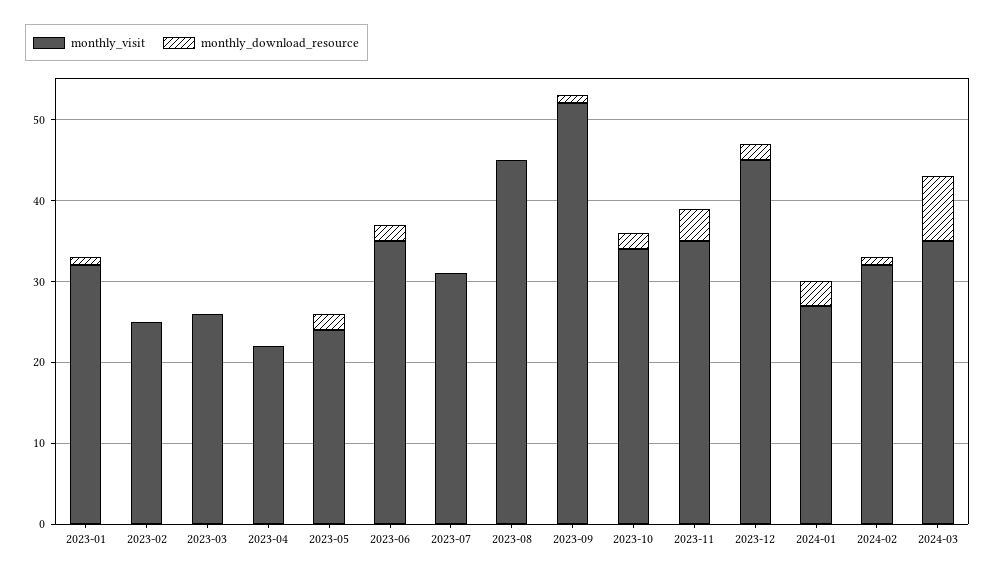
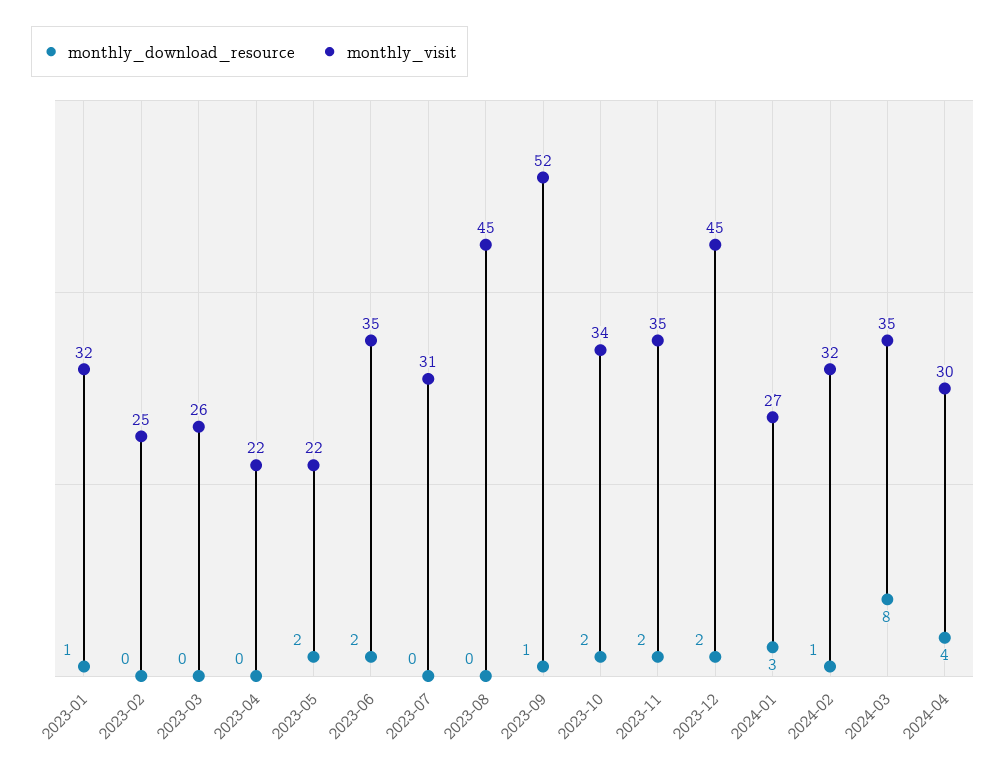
monthly_visit, 2023-05: 24 -> 22
monthly_download_resource, 2023-11: 4 -> 2
monthly_download_resource, 2024-04: none -> 4
monthly_visit, 2024-04: none -> 30

